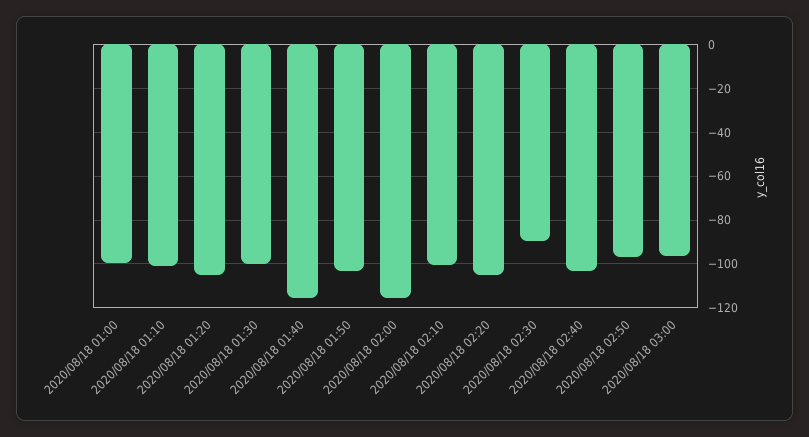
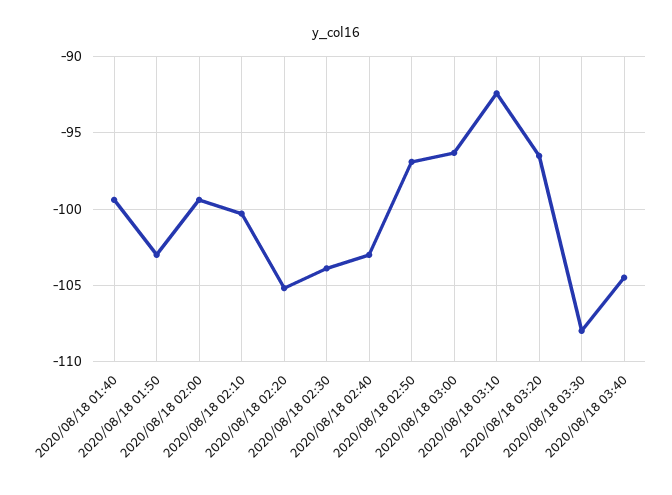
2020/08/18 01:00: -100 -> none
2020/08/18 01:10: -100 -> none
2020/08/18 01:20: -105 -> none
2020/08/18 01:30: -100 -> none
2020/08/18 01:40: -115 -> -99.5
2020/08/18 02:00: -115 -> -99.5
2020/08/18 02:30: -90 -> -104
2020/08/18 03:10: none -> -92.5
2020/08/18 03:20: none -> -96.5
2020/08/18 03:30: none -> -108
2020/08/18 03:40: none -> -104.5

